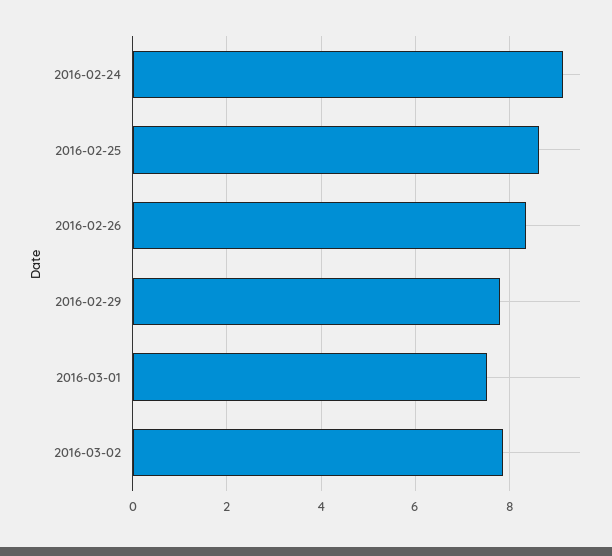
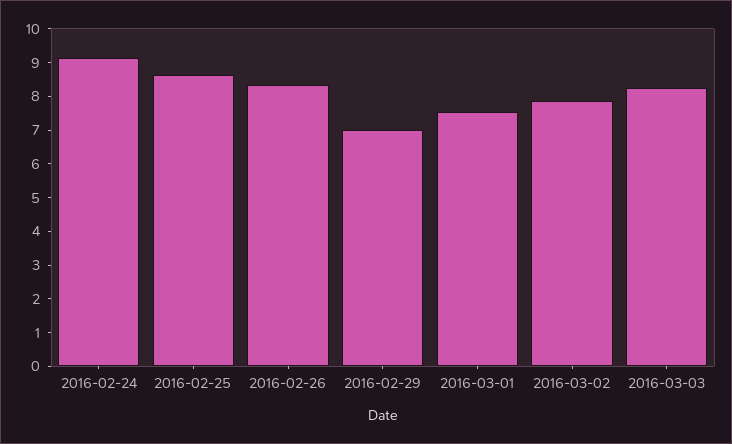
2016-02-29: 7.8 -> 7
2016-03-03: none -> 8.25

